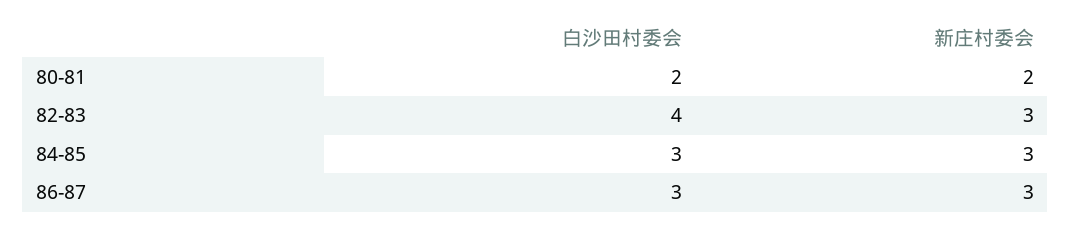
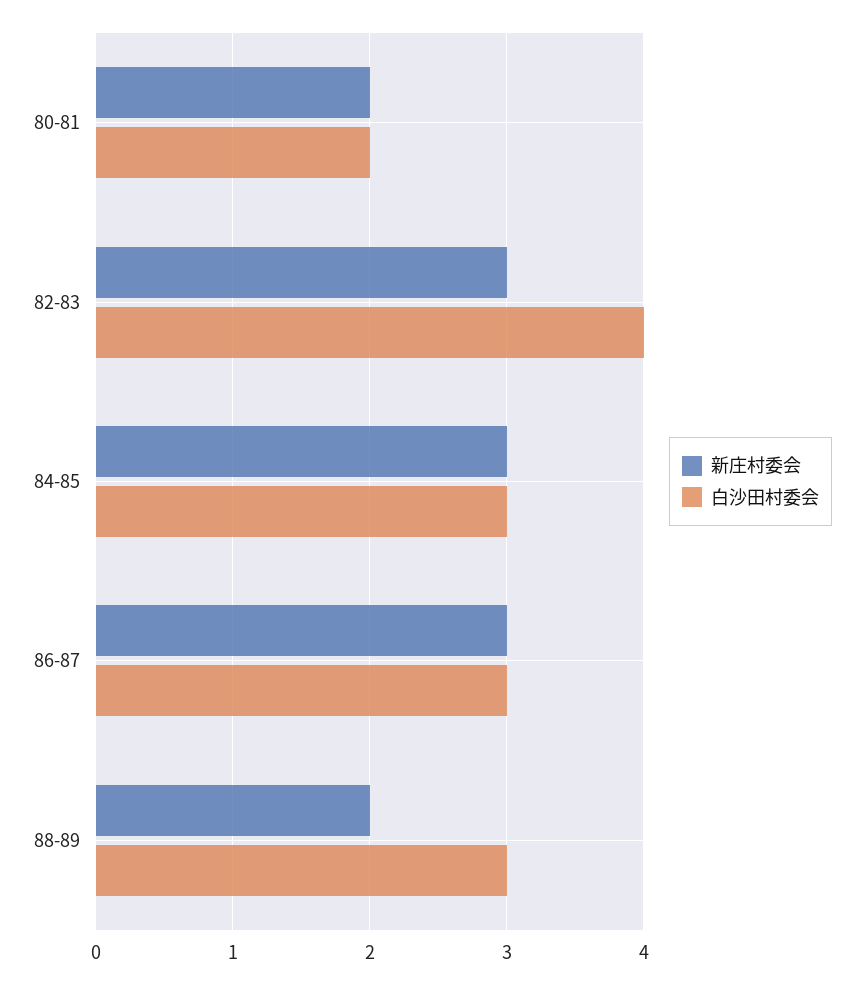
新庄村委会, 88-89: none -> 2
白沙田村委会, 88-89: none -> 3

